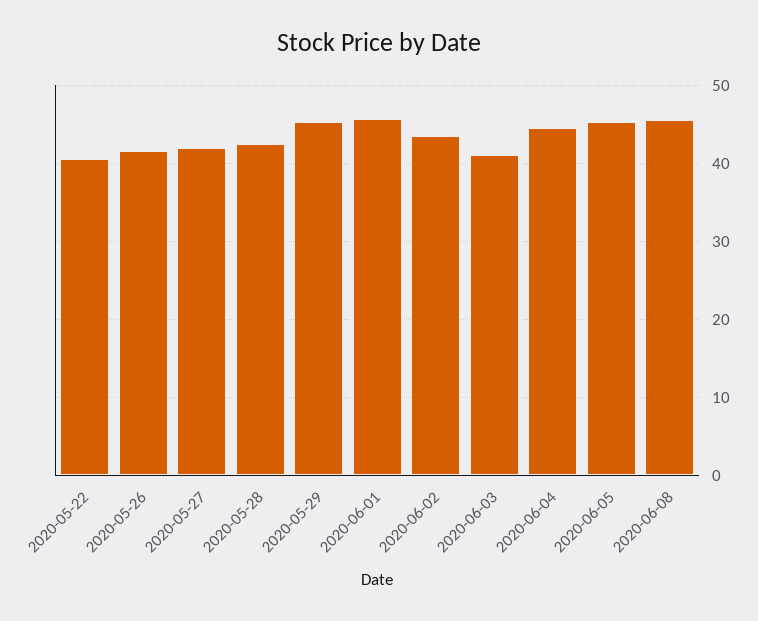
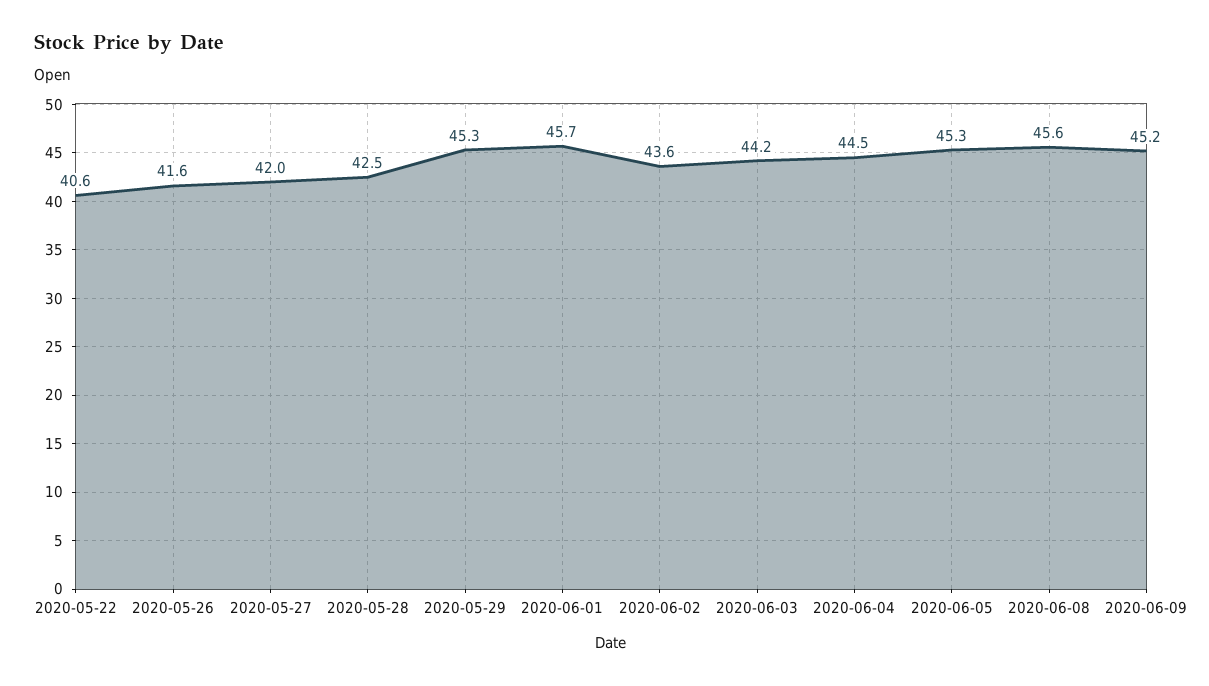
2020-06-03: 41 -> 44.2
2020-06-09: none -> 45.2

